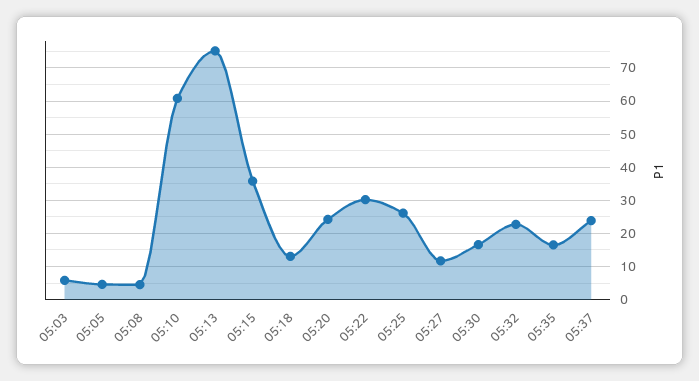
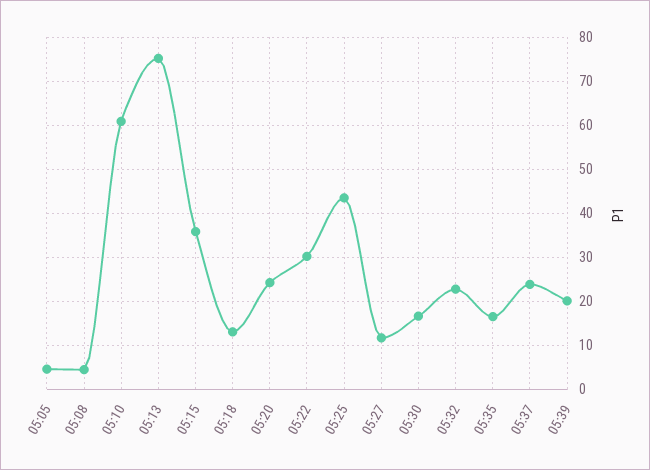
05:03: 6 -> none
05:25: 26 -> 44
05:39: none -> 20

